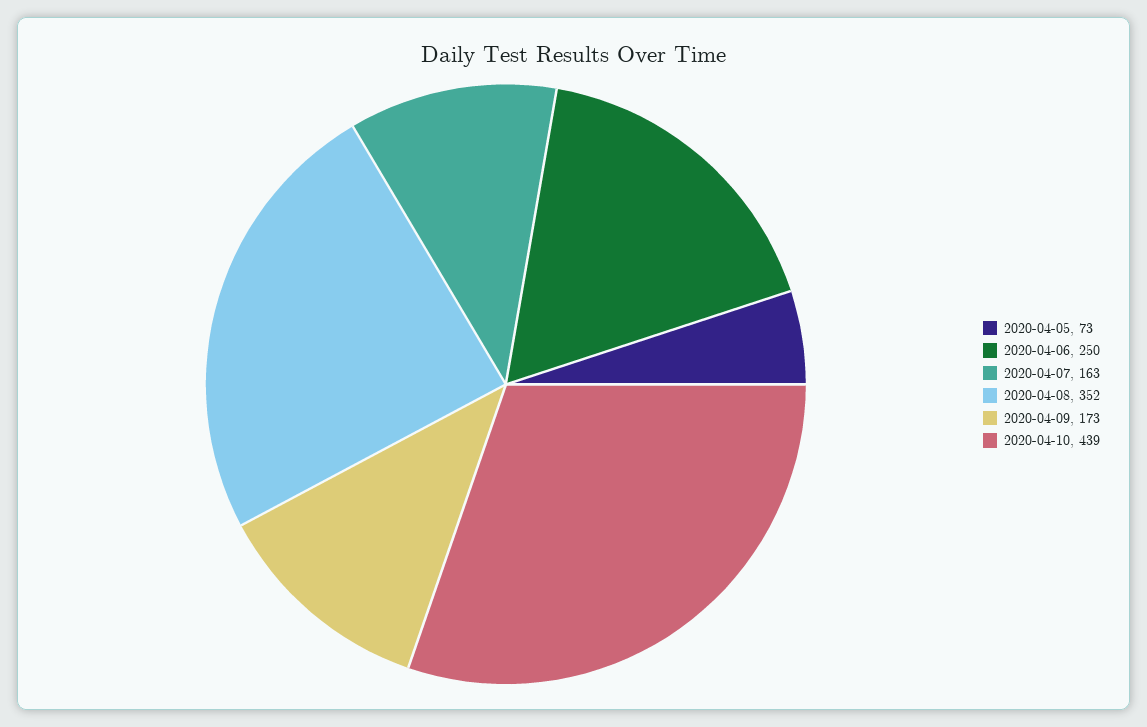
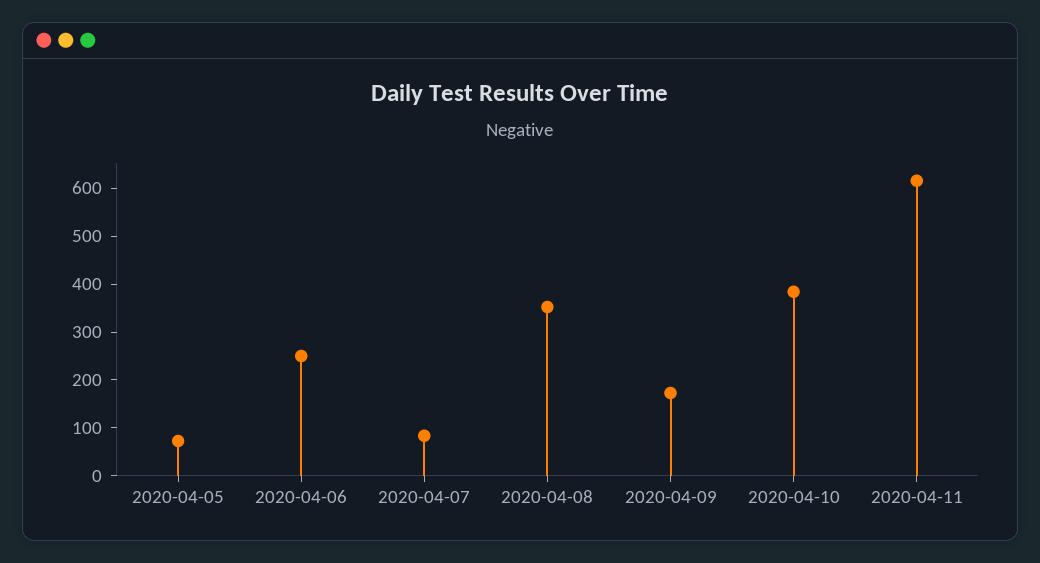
2020-04-07: 163 -> 80
2020-04-10: 439 -> 380
2020-04-11: none -> 620

